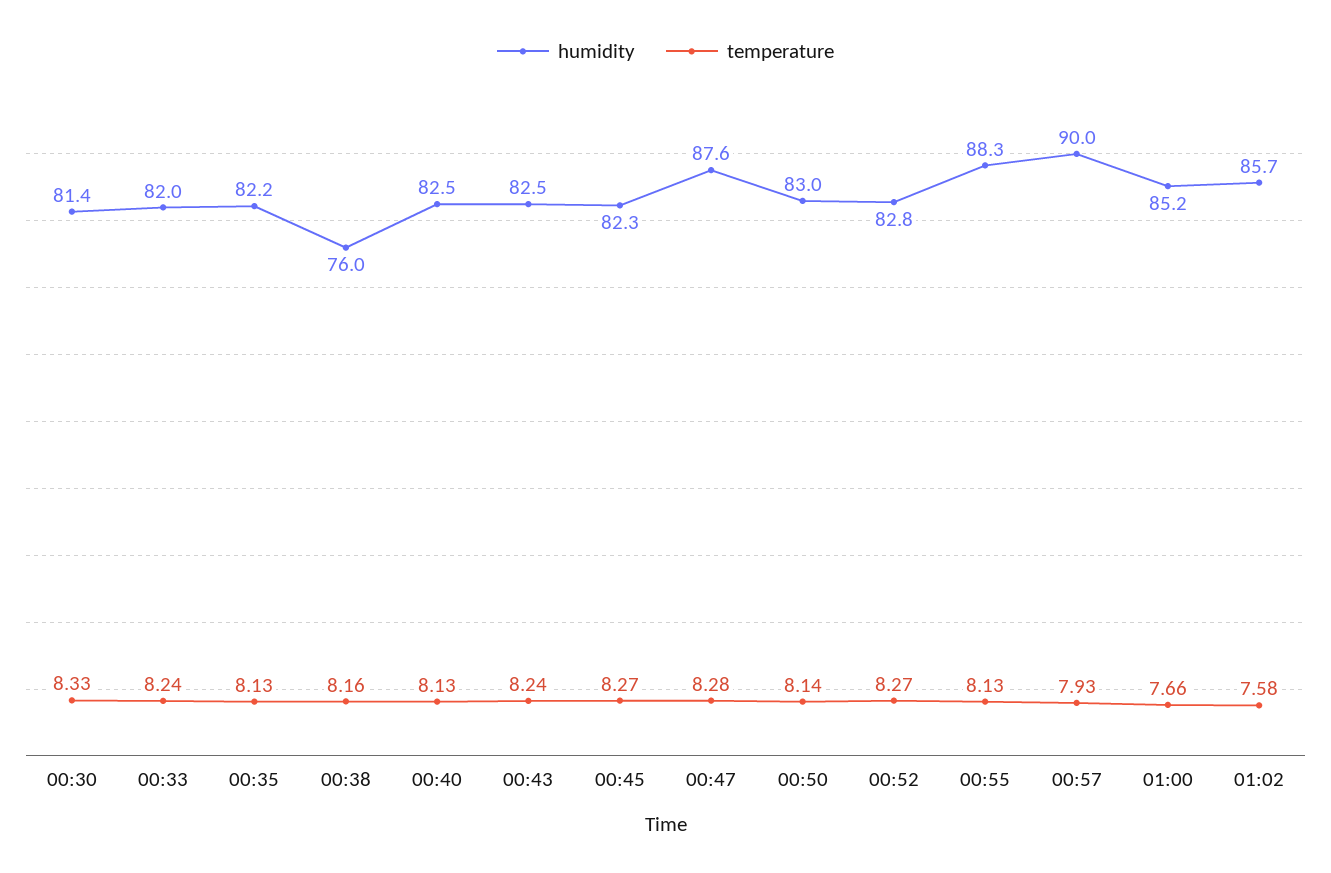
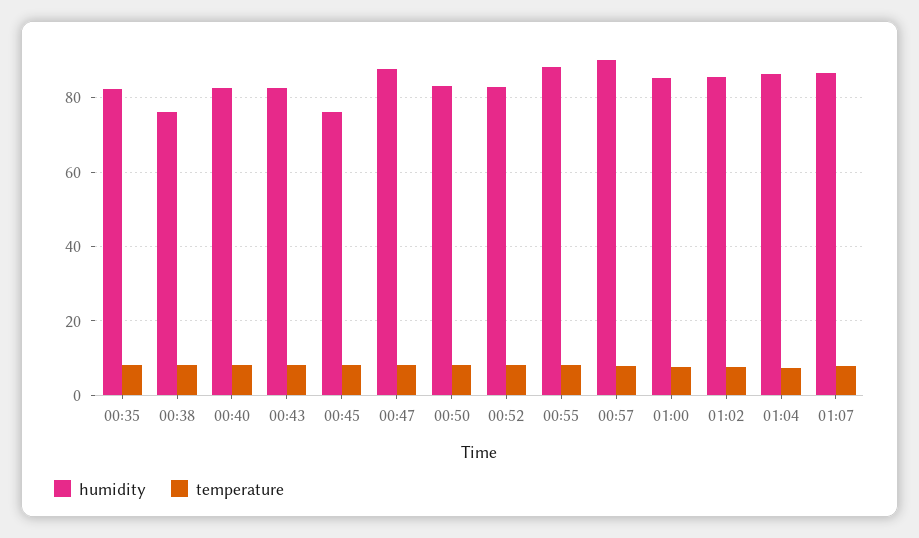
humidity, 00:30: 81.4 -> none
temperature, 00:30: 8.33 -> none
humidity, 00:33: 82 -> none
temperature, 00:33: 8.24 -> none
humidity, 00:45: 82.3 -> 76
humidity, 01:04: none -> 86
temperature, 01:04: none -> 8
humidity, 01:07: none -> 86
temperature, 01:07: none -> 8

